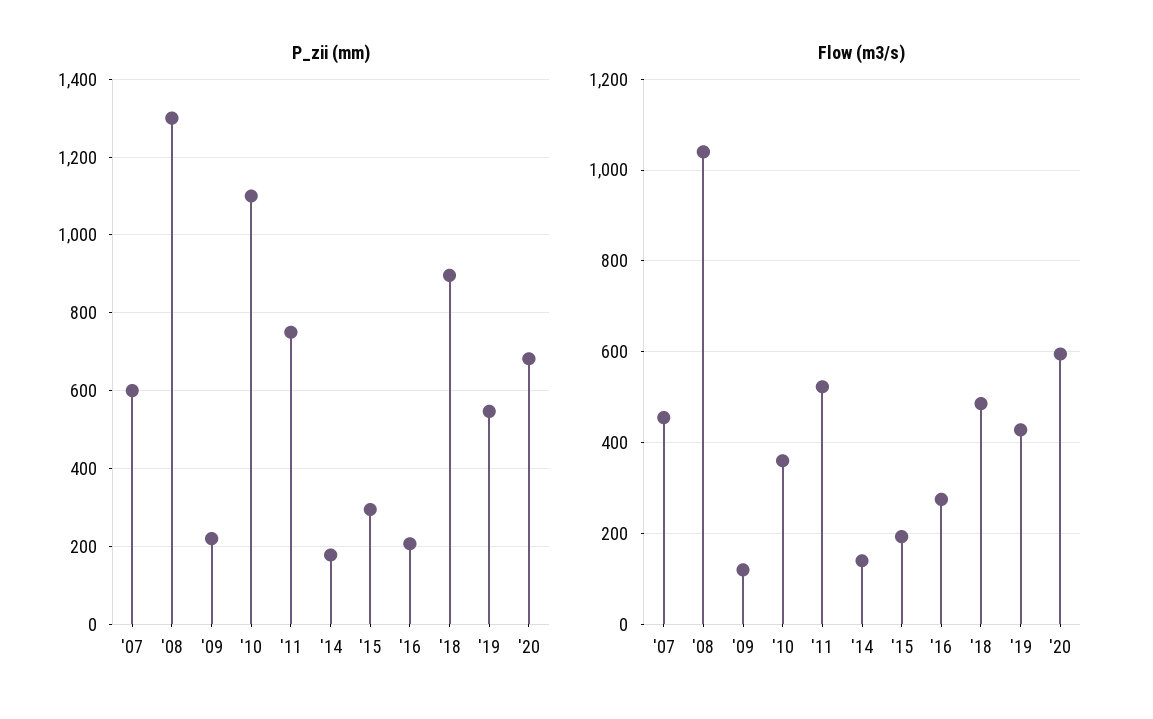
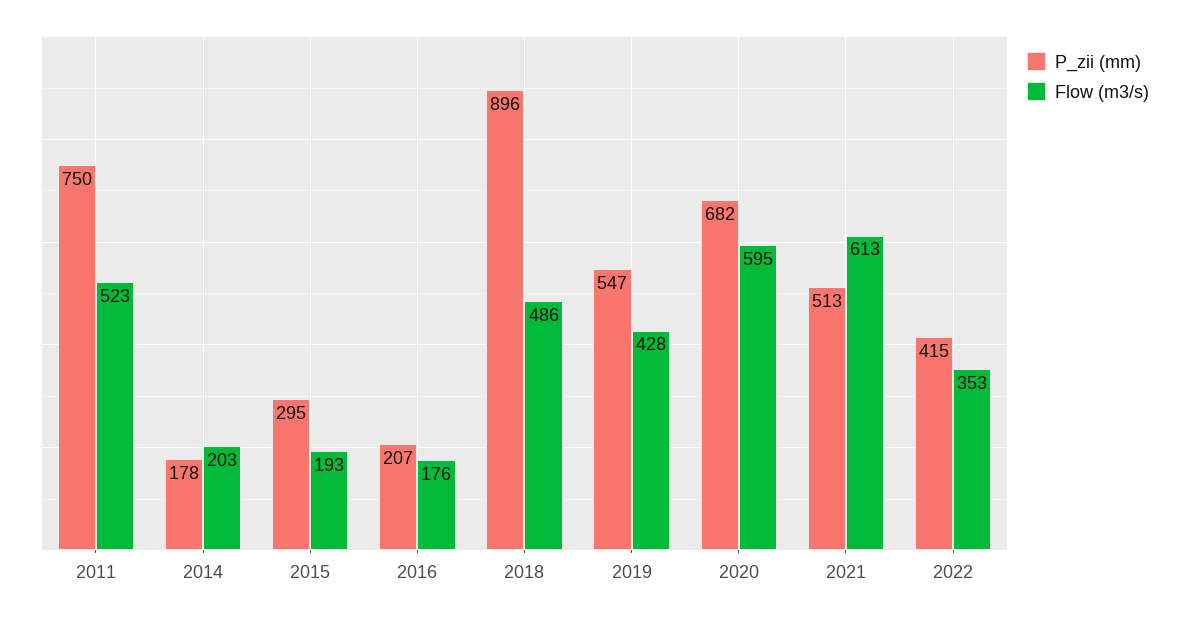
P_zii (mm), '07: 600 -> none
P_zii (mm), '08: 1300 -> none
P_zii (mm), '09: 220 -> none
P_zii (mm), '10: 1100 -> none
Flow (m3/s), '07: 460 -> none
Flow (m3/s), '08: 1040 -> none
Flow (m3/s), '09: 120 -> none
Flow (m3/s), '10: 360 -> none
Flow (m3/s), '14: 140 -> 203
Flow (m3/s), '16: 280 -> 176
P_zii (mm), 2021: none -> 513
Flow (m3/s), 2021: none -> 613
P_zii (mm), 2022: none -> 415
Flow (m3/s), 2022: none -> 353

